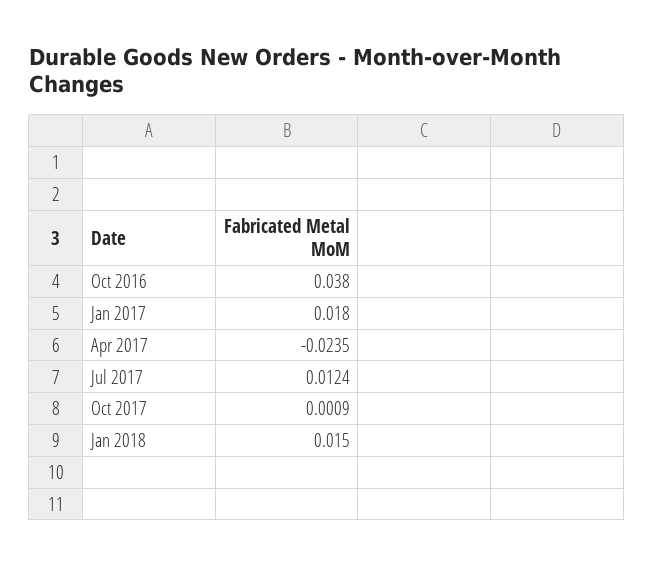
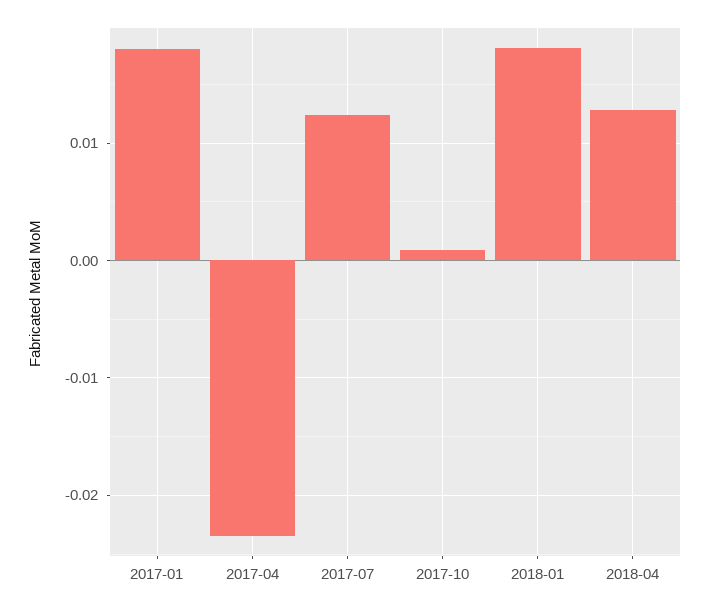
Oct 2016: 0.038 -> none
Jan 2018: 0.015 -> 0.018
2018-04: none -> 0.013

